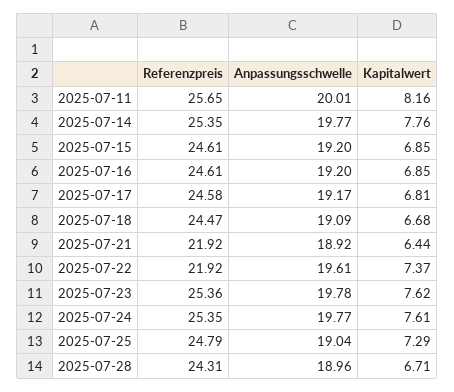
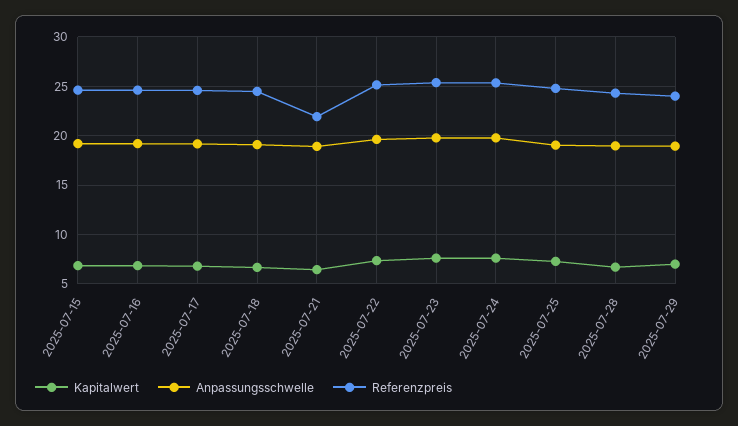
Referenzpreis, 2025-07-11: 25.65 -> none
Anpassungsschwelle, 2025-07-11: 20.01 -> none
Kapitalwert, 2025-07-11: 8.16 -> none
Referenzpreis, 2025-07-14: 25.35 -> none
Anpassungsschwelle, 2025-07-14: 19.77 -> none
Kapitalwert, 2025-07-14: 7.76 -> none
Referenzpreis, 2025-07-22: 21.92 -> 25
Kapitalwert, 2025-07-29: none -> 7
Anpassungsschwelle, 2025-07-29: none -> 19
Referenzpreis, 2025-07-29: none -> 24

